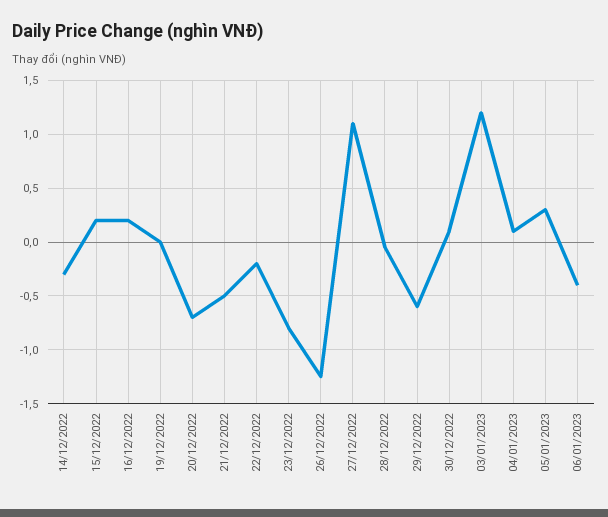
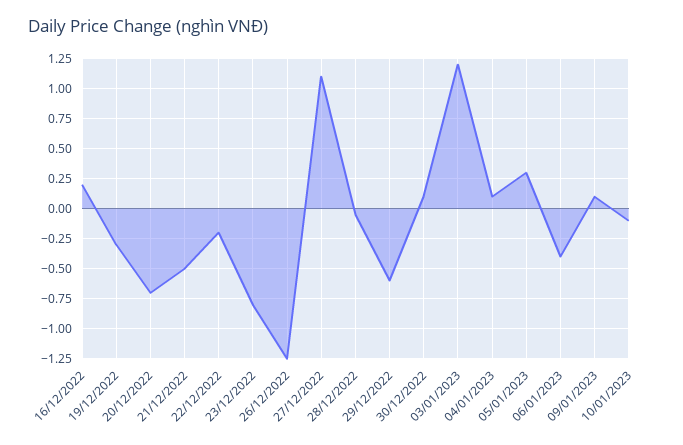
14/12/2022: -0.3 -> none
15/12/2022: 0.2 -> none
19/12/2022: 0 -> -0.3
09/01/2023: none -> 0.1
10/01/2023: none -> -0.1

